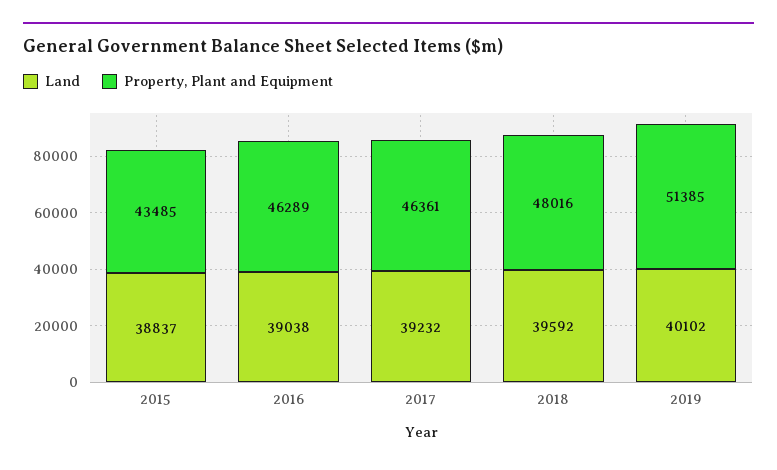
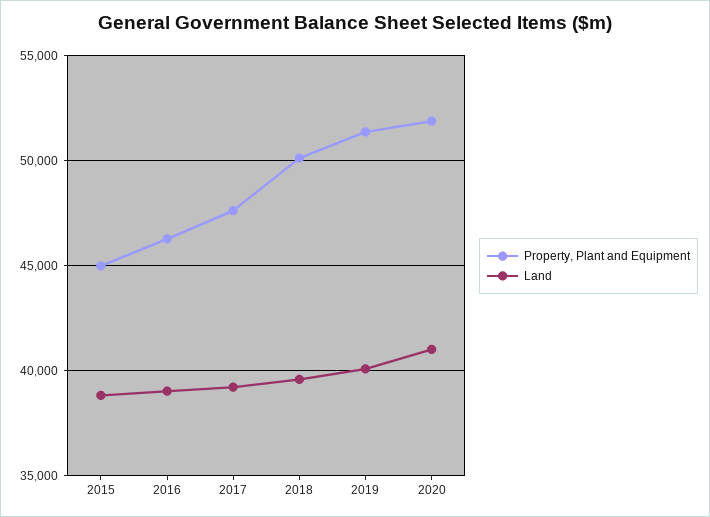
Property, Plant and Equipment, 2015: 43485 -> 45000
Property, Plant and Equipment, 2017: 46361 -> 47500
Property, Plant and Equipment, 2018: 48016 -> 50000
Property, Plant and Equipment, 2020: none -> 52000
Land, 2020: none -> 41000

